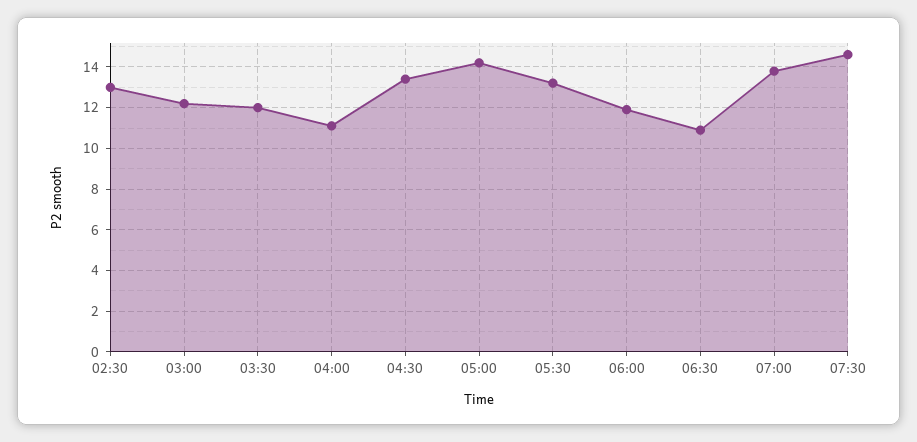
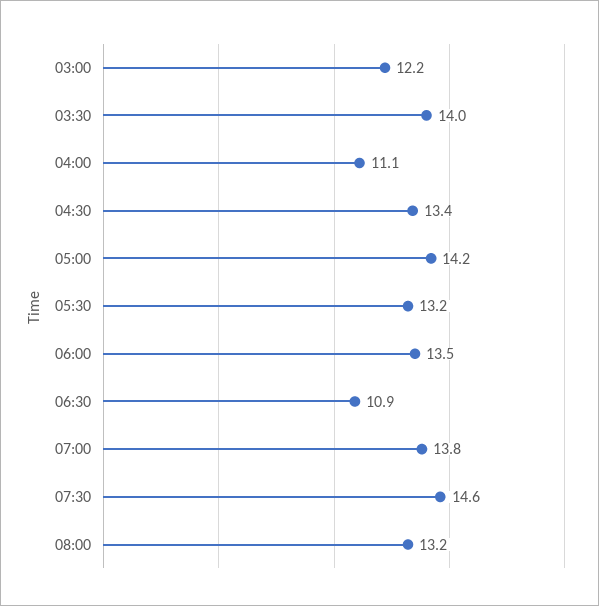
02:30: 13 -> none
03:30: 12 -> 14
06:00: 12 -> 13.5
08:00: none -> 13.2

